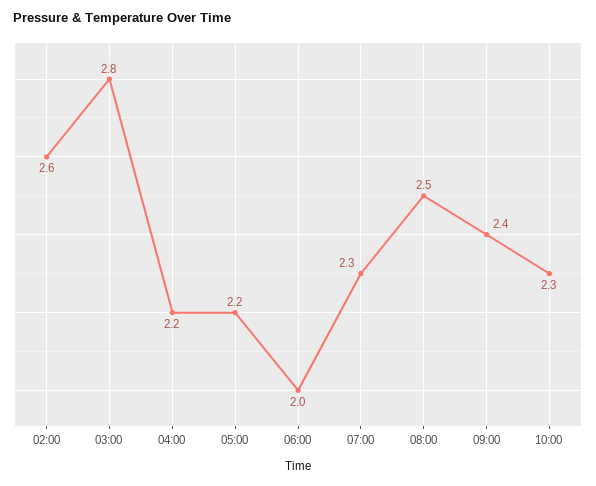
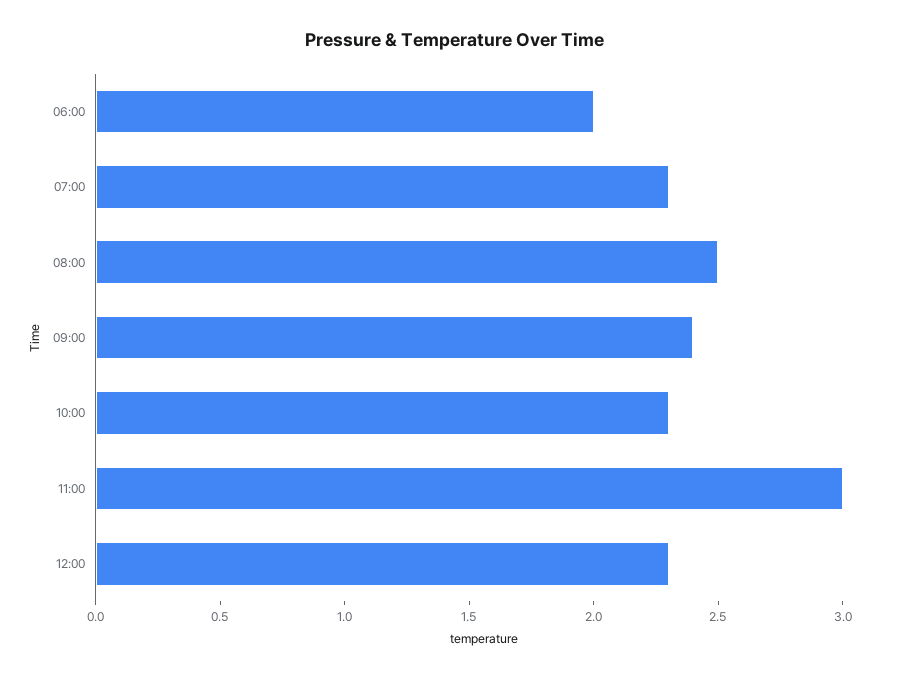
02:00: 2.6 -> none
03:00: 2.8 -> none
04:00: 2.2 -> none
05:00: 2.2 -> none
11:00: none -> 3
12:00: none -> 2.3

